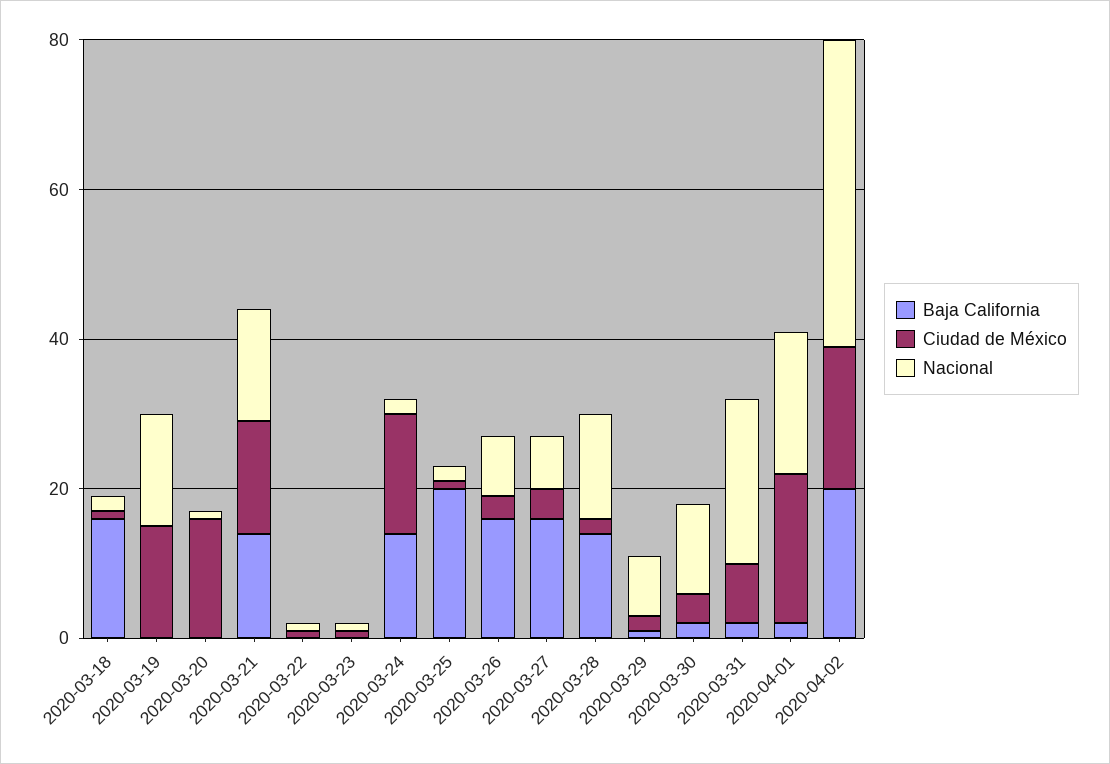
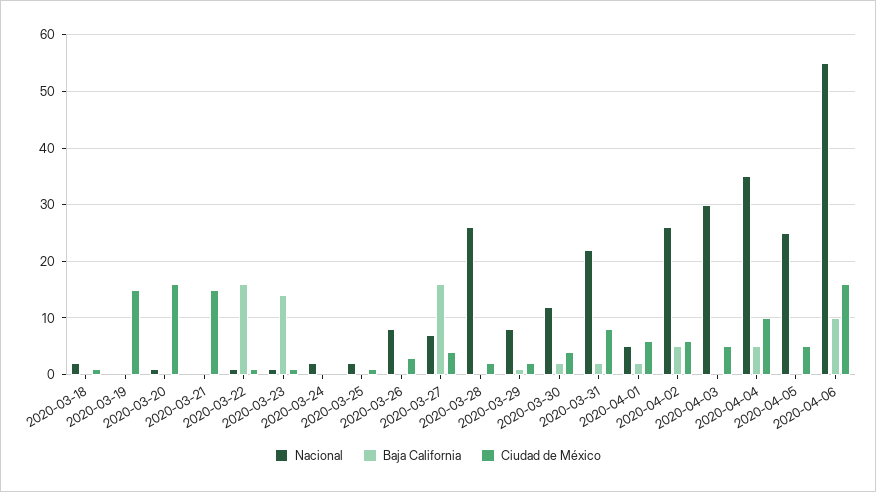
Baja California, 2020-03-18: 15 -> 0
Nacional, 2020-03-19: 15 -> 0
Baja California, 2020-03-21: 15 -> 0
Nacional, 2020-03-21: 15 -> 0
Baja California, 2020-03-22: 0 -> 15
Baja California, 2020-03-23: 0 -> 15
Baja California, 2020-03-24: 15 -> 0
Ciudad de México, 2020-03-24: 15 -> 0
Baja California, 2020-03-25: 20 -> 0
Baja California, 2020-03-26: 15 -> 0
Baja California, 2020-03-28: 15 -> 0
Nacional, 2020-03-28: 15 -> 25
Ciudad de México, 2020-04-01: 20 -> 5
Nacional, 2020-04-01: 20 -> 5
Baja California, 2020-04-02: 20 -> 5
Ciudad de México, 2020-04-02: 20 -> 5
Nacional, 2020-04-02: 40 -> 25
Nacional, 2020-04-03: none -> 30
Baja California, 2020-04-03: none -> 0
Ciudad de México, 2020-04-03: none -> 5
Nacional, 2020-04-04: none -> 35
Baja California, 2020-04-04: none -> 5
Ciudad de México, 2020-04-04: none -> 10
Nacional, 2020-04-05: none -> 25
Baja California, 2020-04-05: none -> 0
Ciudad de México, 2020-04-05: none -> 5
Nacional, 2020-04-06: none -> 55
Baja California, 2020-04-06: none -> 10
Ciudad de México, 2020-04-06: none -> 15

